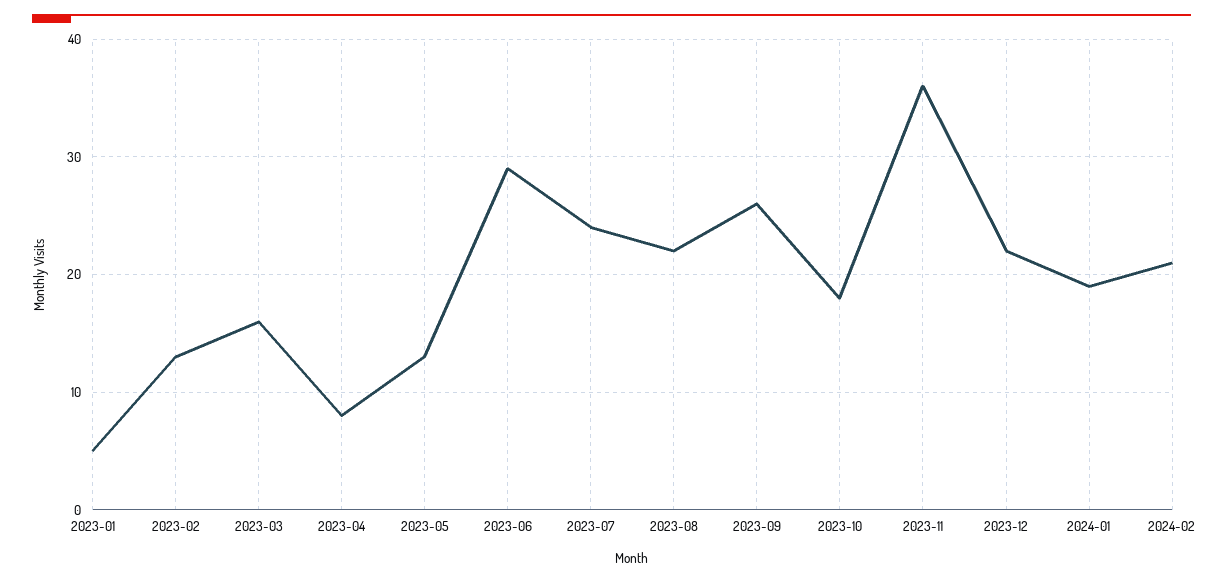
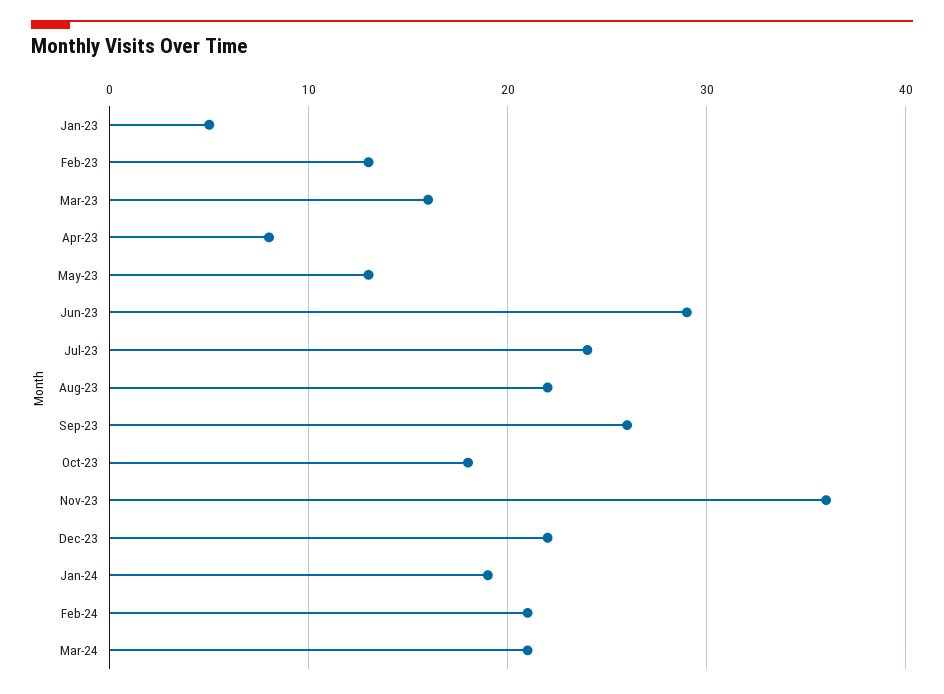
Mar-24: none -> 21

